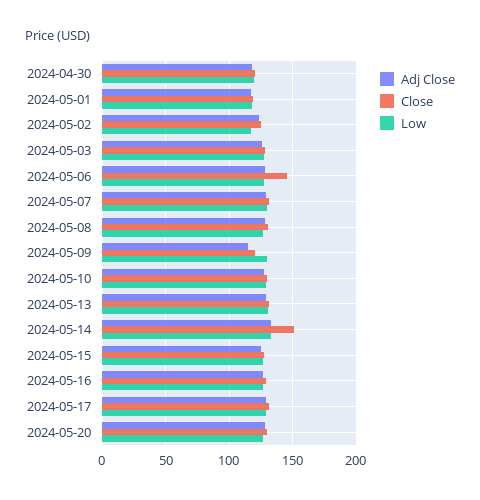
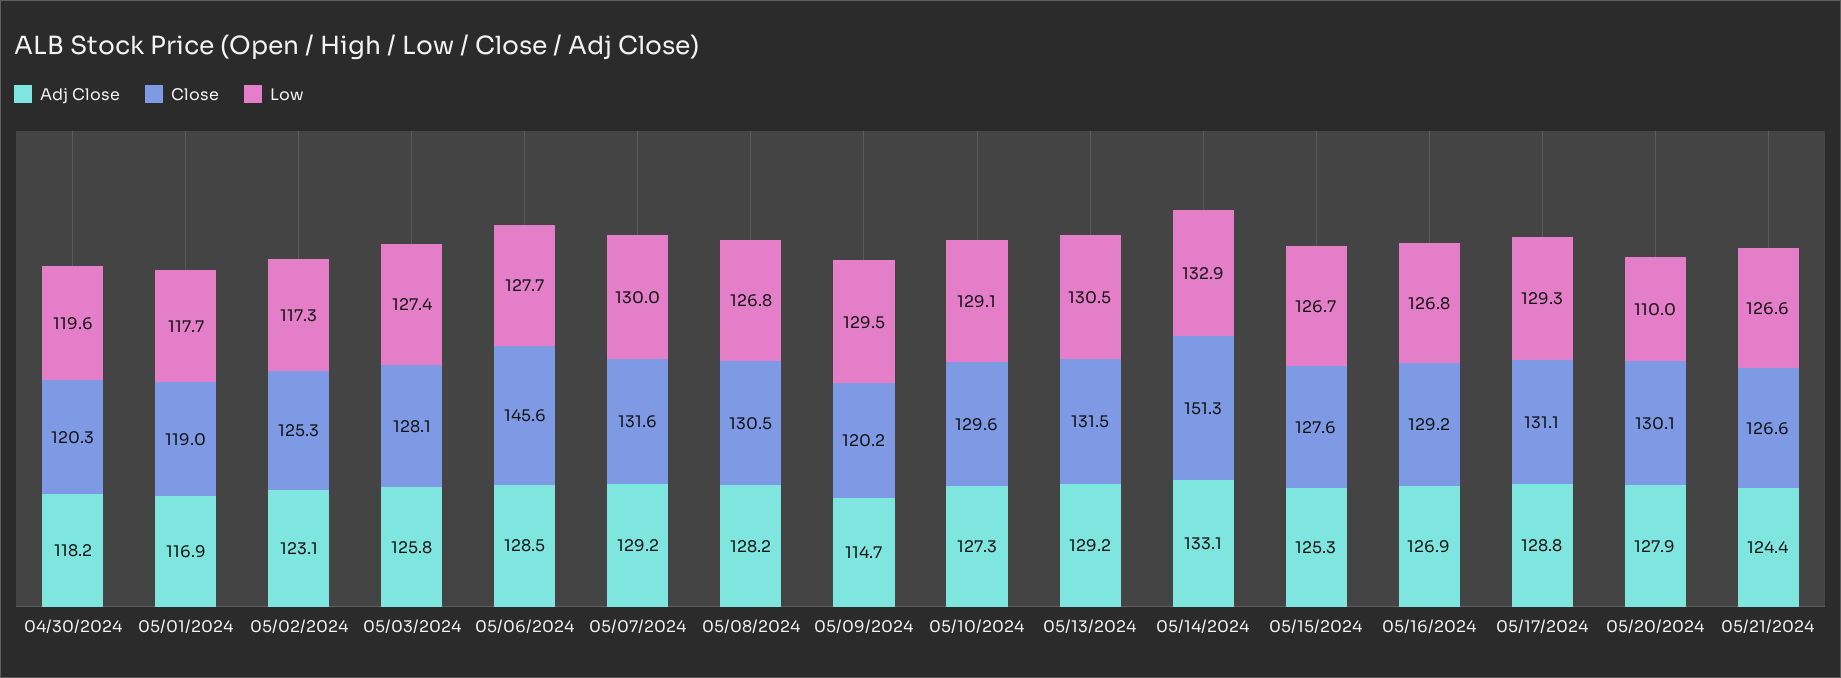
Low, 2024-05-20: 125 -> 110
Adj Close, 05/21/2024: none -> 124.4
Close, 05/21/2024: none -> 126.6
Low, 05/21/2024: none -> 126.6

